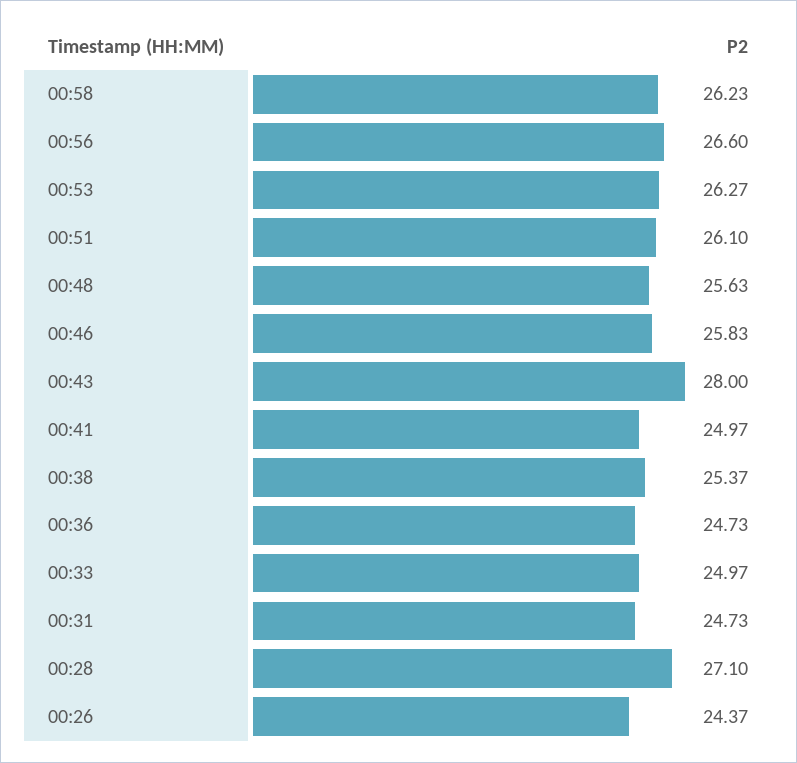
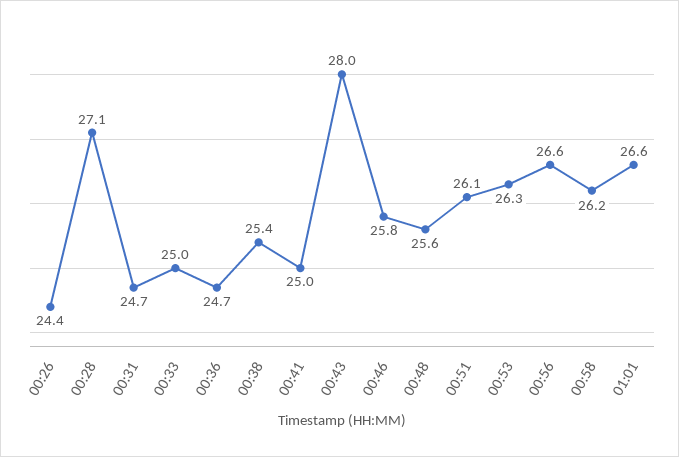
01:01: none -> 26.6

